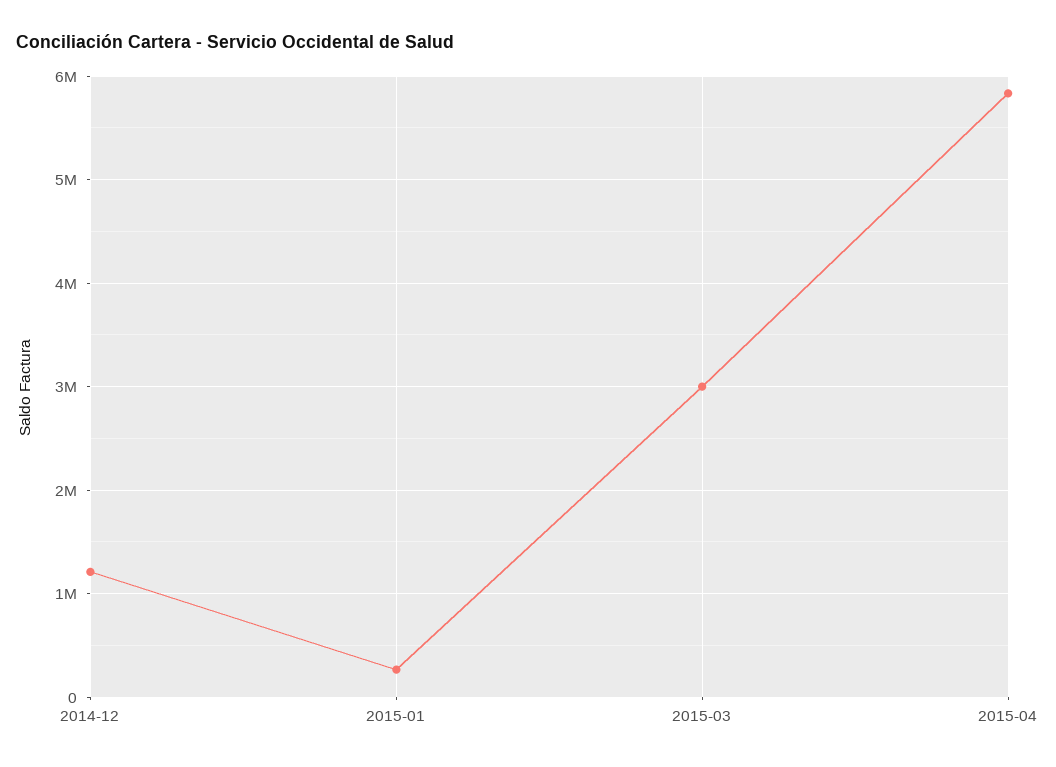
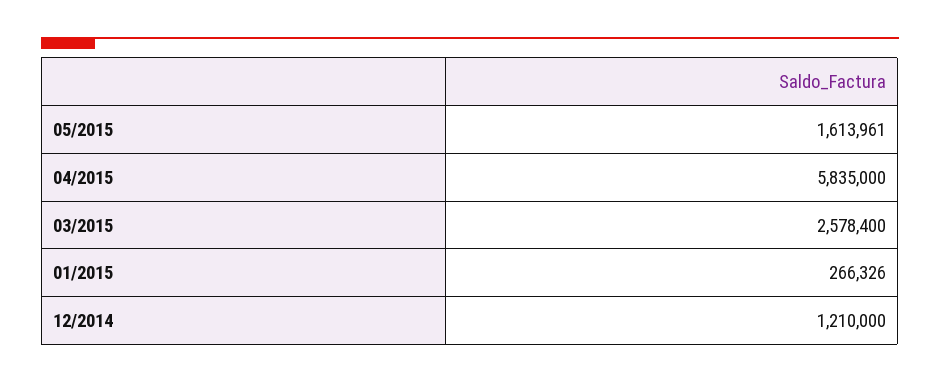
2015-03: 3000000 -> 2578400
05/2015: none -> 1613961

